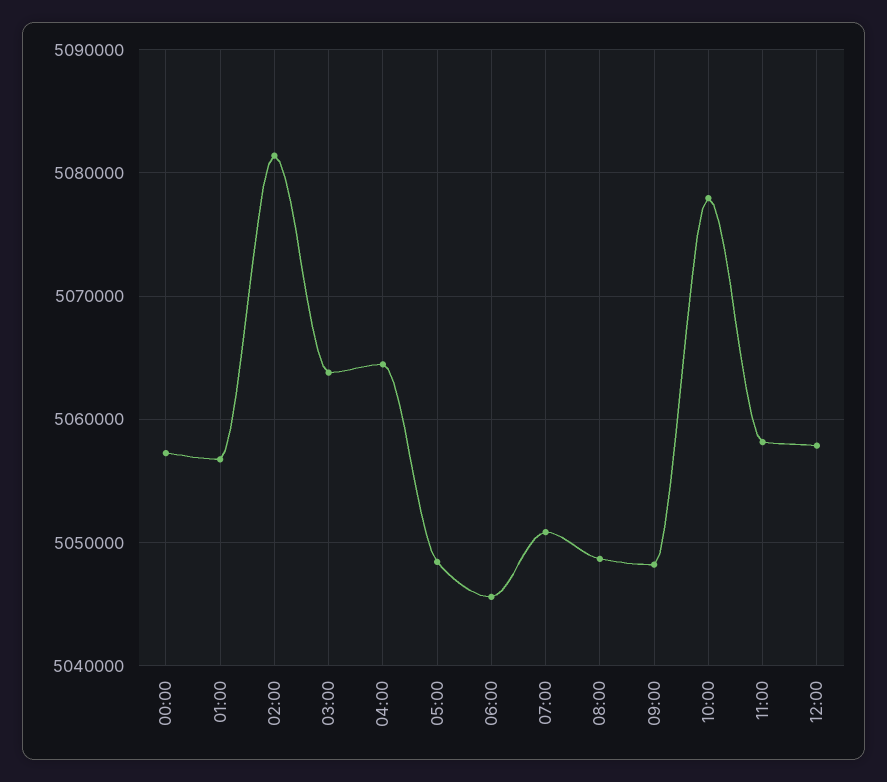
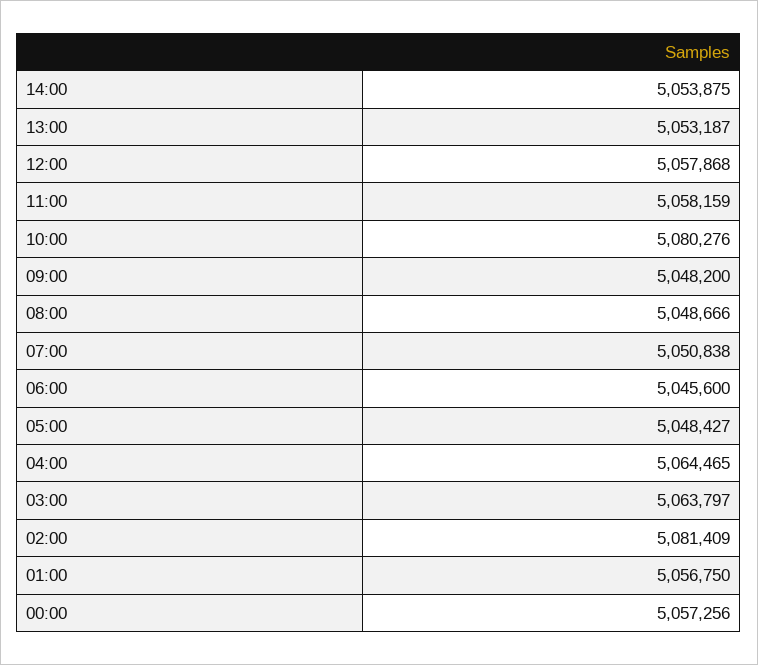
10:00: 5078000 -> 5080276
14:00: none -> 5053875
13:00: none -> 5053187

